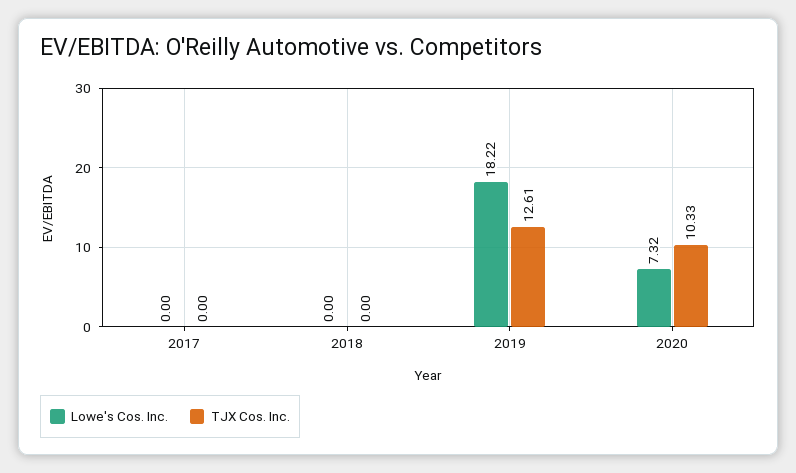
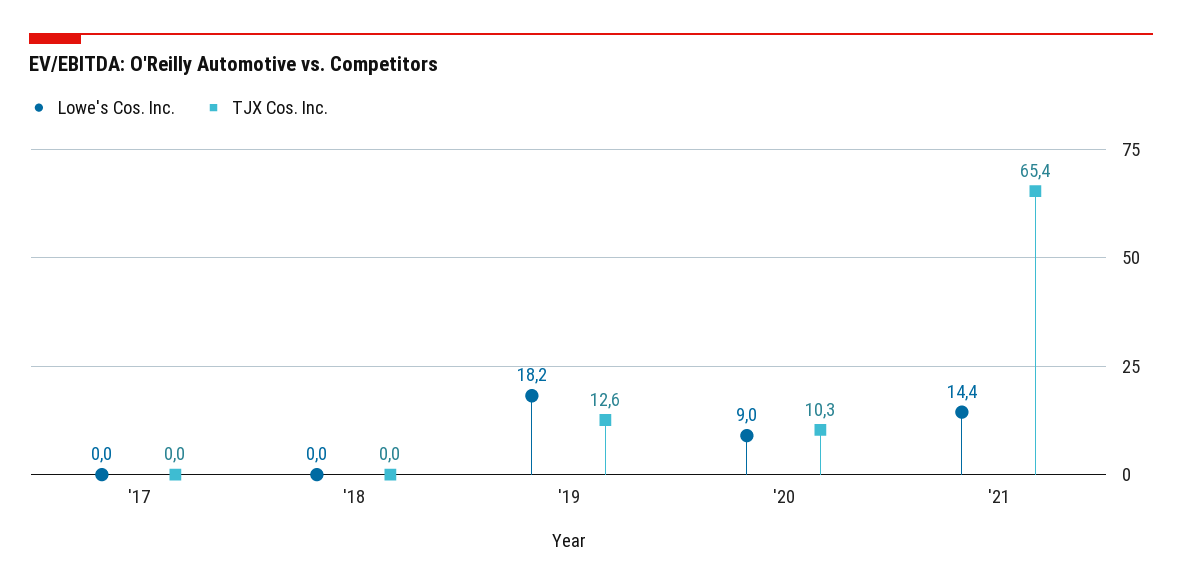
Lowe's Cos. Inc., 2020: 7.32 -> 9
Lowe's Cos. Inc., '21: none -> 14.4
TJX Cos. Inc., '21: none -> 65.4

